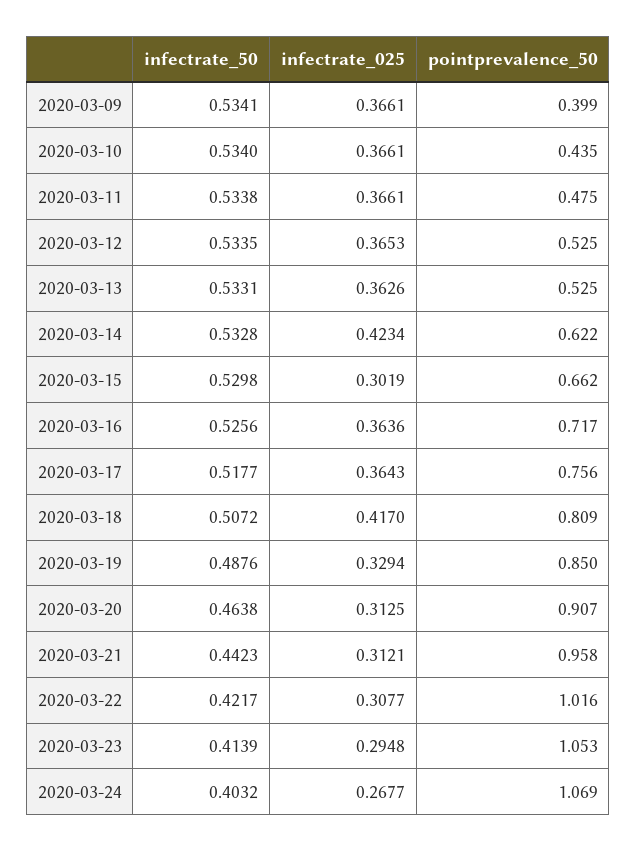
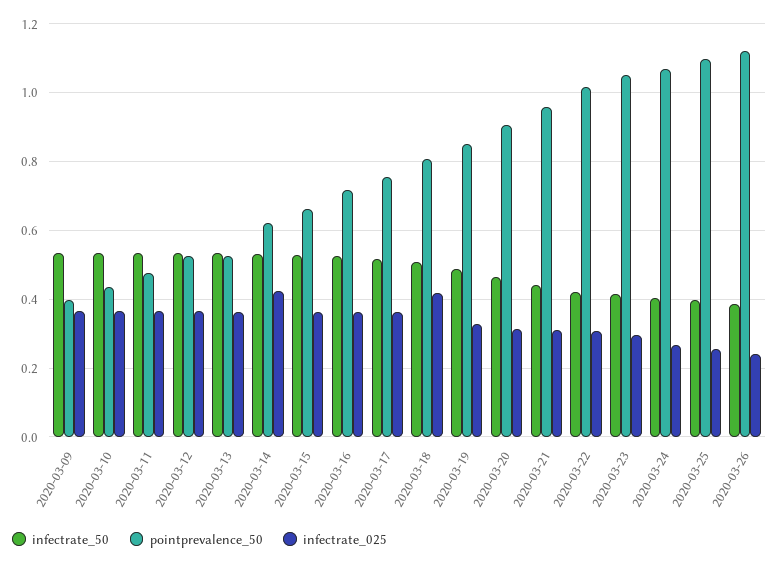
infectrate_025, 2020-03-15: 0.3019 -> 0.36
infectrate_50, 2020-03-25: none -> 0.4
pointprevalence_50, 2020-03-25: none -> 1.1
infectrate_025, 2020-03-25: none -> 0.26
infectrate_50, 2020-03-26: none -> 0.38
pointprevalence_50, 2020-03-26: none -> 1.12
infectrate_025, 2020-03-26: none -> 0.24

